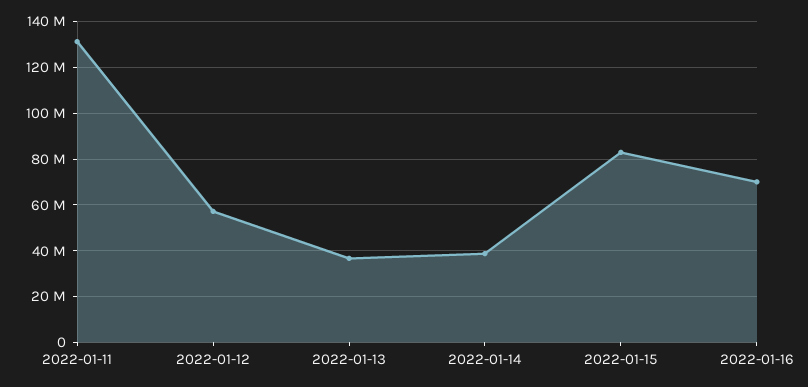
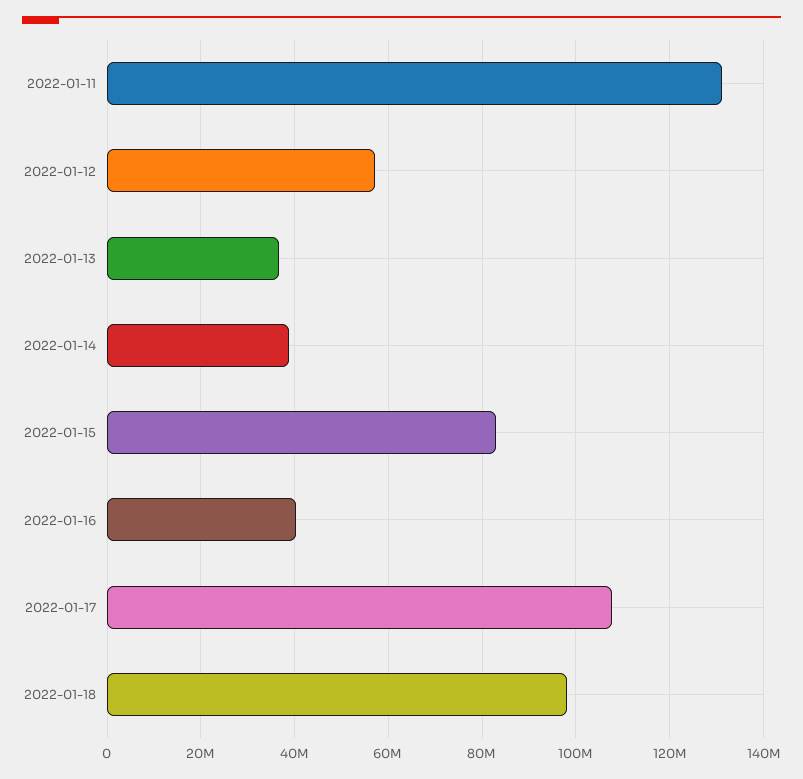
2022-01-16: 70000000 -> 40000000
2022-01-17: none -> 108000000
2022-01-18: none -> 98000000

